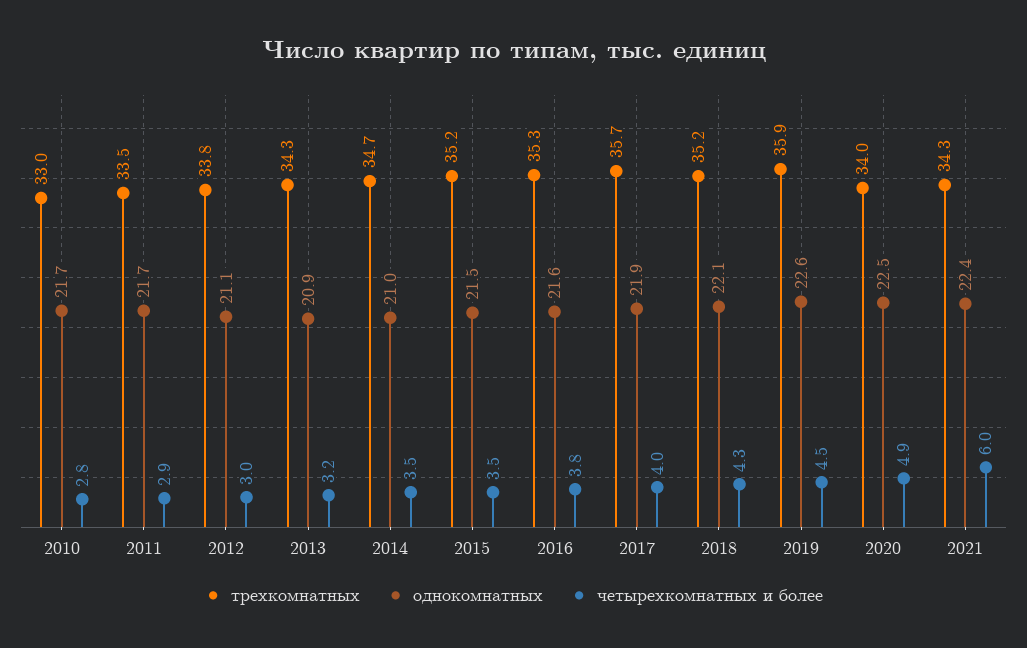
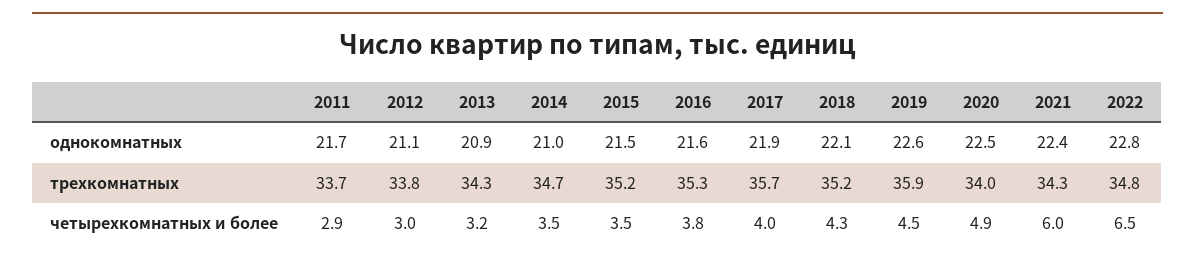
трехкомнатных, 2010: 33 -> none
однокомнатных, 2010: 21.7 -> none
четырехкомнатных и более, 2010: 2.8 -> none
трехкомнатных, 2011: 33.5 -> 33.7
однокомнатных, 2022: none -> 22.8
трехкомнатных, 2022: none -> 34.8
четырехкомнатных и более, 2022: none -> 6.5

